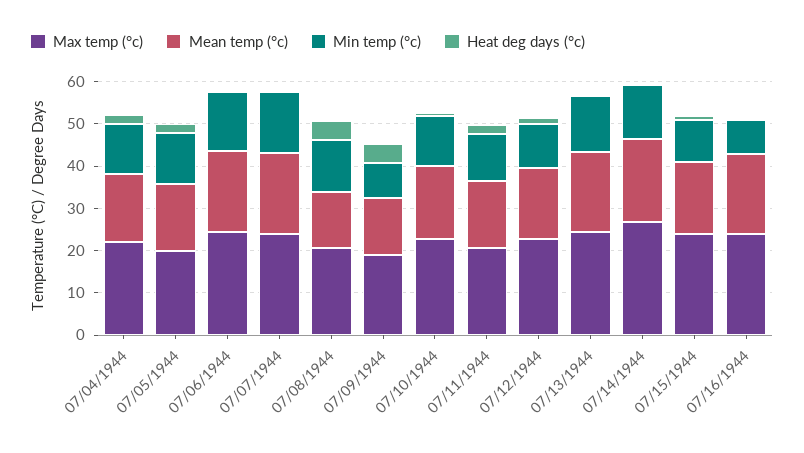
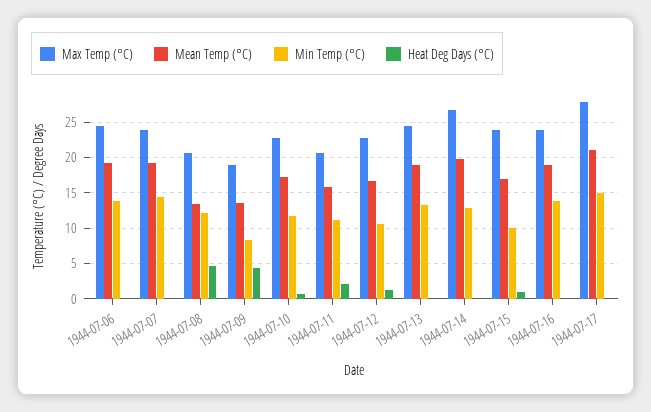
Max temp (°c), 07/04/1944: 22 -> none
Mean temp (°c), 07/04/1944: 16 -> none
Min temp (°c), 07/04/1944: 12 -> none
Heat deg days (°c), 07/04/1944: 2 -> none
Max temp (°c), 07/05/1944: 20 -> none
Mean temp (°c), 07/05/1944: 16 -> none
Min temp (°c), 07/05/1944: 12 -> none
Heat deg days (°c), 07/05/1944: 2 -> none
Min temp (°c), 07/16/1944: 8 -> 14
Max temp (°c), 1944-07-17: none -> 28
Mean temp (°c), 1944-07-17: none -> 21
Min temp (°c), 1944-07-17: none -> 15
Heat deg days (°c), 1944-07-17: none -> 0

